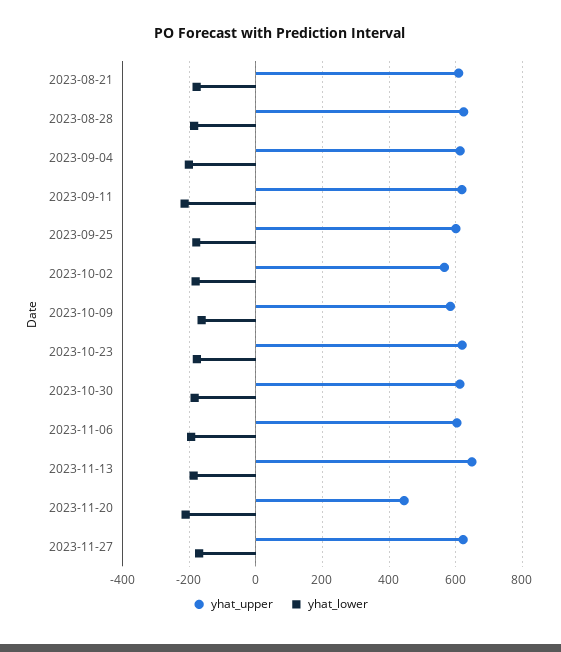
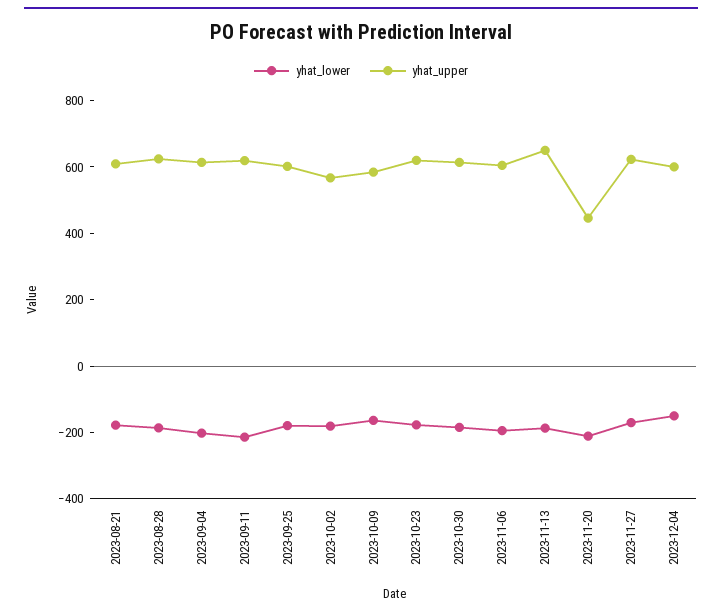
yhat_lower, 2023-12-04: none -> -150
yhat_upper, 2023-12-04: none -> 600

